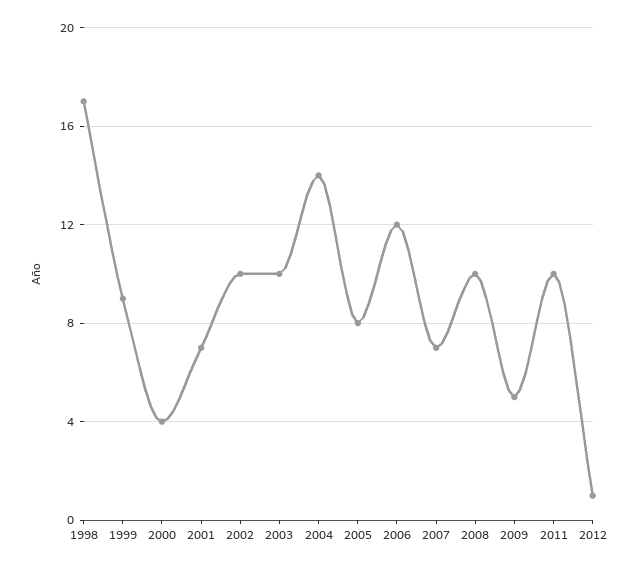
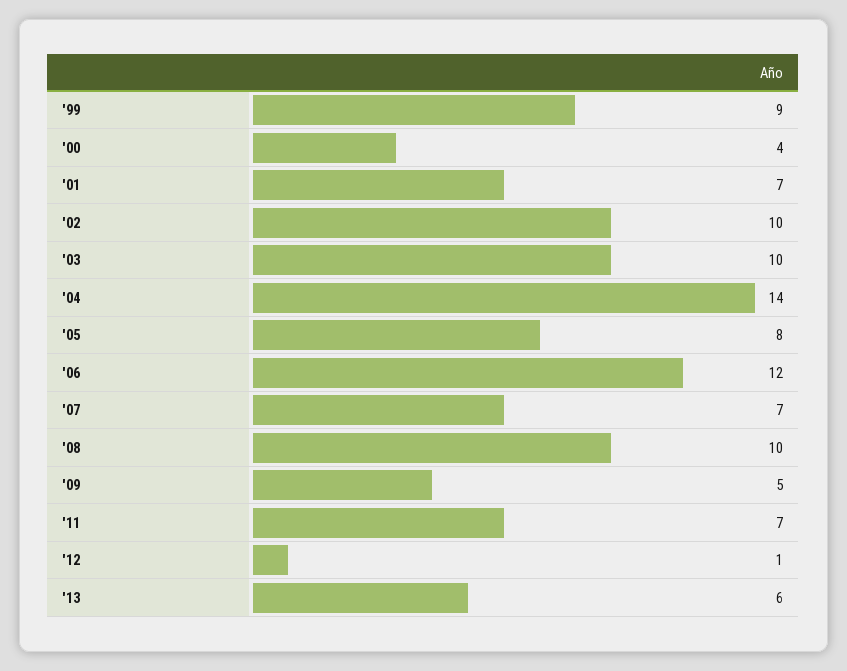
1998: 17 -> none
2011: 10 -> 7
'13: none -> 6

